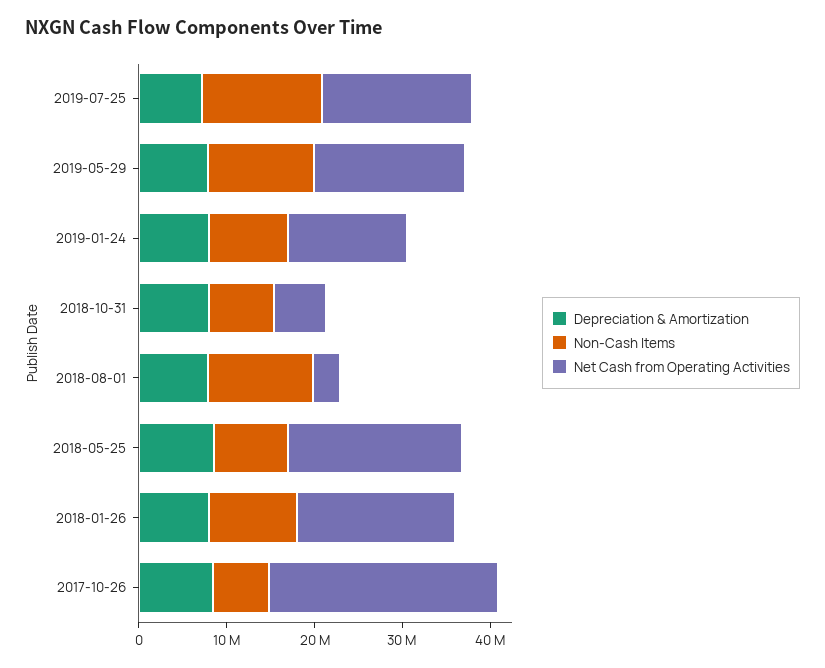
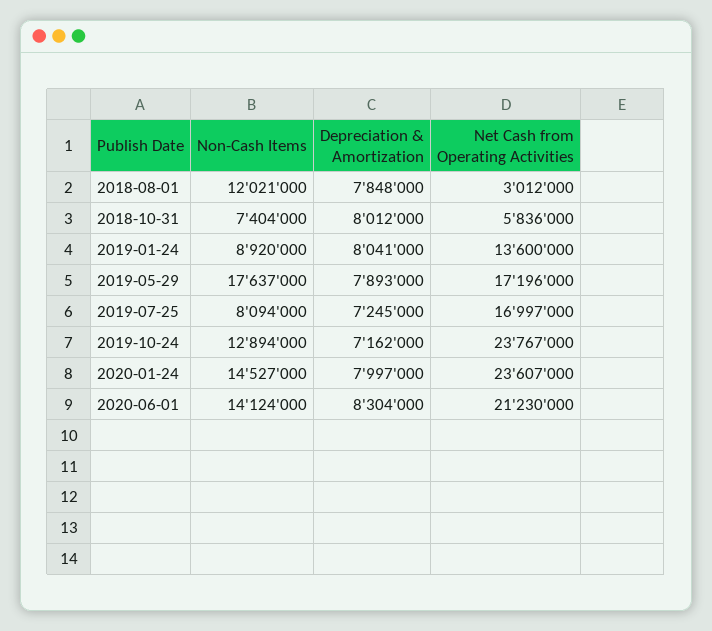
Non-Cash Items, 2019-07-25: 14000000 -> 8094000
Non-Cash Items, 2019-05-29: 12000000 -> 17637000
Depreciation & Amortization, 2018-05-25: 8000000 -> none
Non-Cash Items, 2018-05-25: 8000000 -> none
Net Cash from Operating Activities, 2018-05-25: 20000000 -> none
Depreciation & Amortization, 2018-01-26: 8000000 -> none
Non-Cash Items, 2018-01-26: 10000000 -> none
Net Cash from Operating Activities, 2018-01-26: 18000000 -> none
Depreciation & Amortization, 2017-10-26: 8000000 -> none
Non-Cash Items, 2017-10-26: 6000000 -> none
Net Cash from Operating Activities, 2017-10-26: 26000000 -> none
Non-Cash Items, 2019-10-24: none -> 12894000
Depreciation & Amortization, 2019-10-24: none -> 7162000
Net Cash from Operating Activities, 2019-10-24: none -> 23767000
Non-Cash Items, 2020-01-24: none -> 14527000
Depreciation & Amortization, 2020-01-24: none -> 7997000
Net Cash from Operating Activities, 2020-01-24: none -> 23607000
Non-Cash Items, 2020-06-01: none -> 14124000
Depreciation & Amortization, 2020-06-01: none -> 8304000
Net Cash from Operating Activities, 2020-06-01: none -> 21230000

